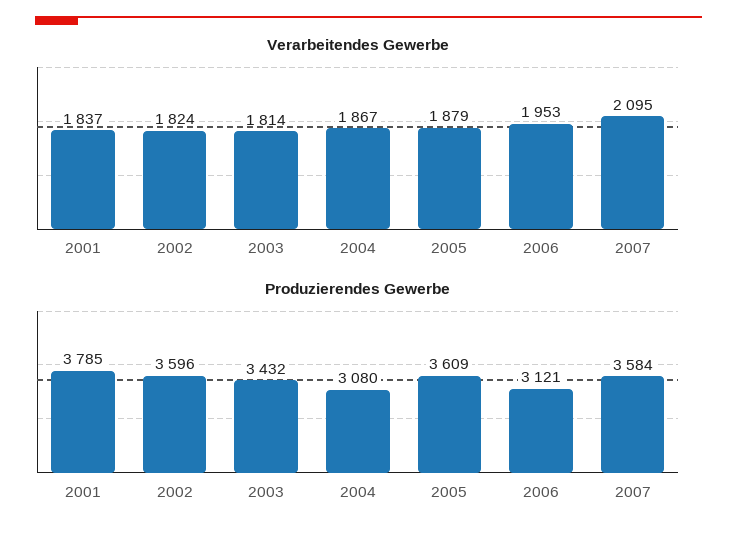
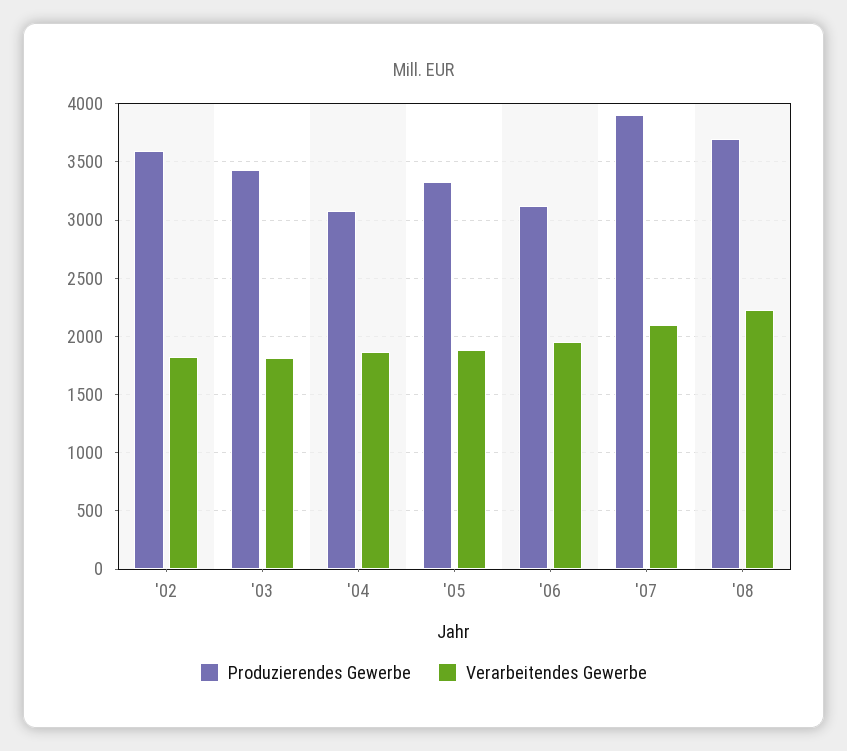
Verarbeitendes Gewerbe, 2001: 1837 -> none
Produzierendes Gewerbe, 2001: 3785 -> none
Produzierendes Gewerbe, 2005: 3609 -> 3300
Produzierendes Gewerbe, 2007: 3584 -> 3900
Produzierendes Gewerbe, '08: none -> 3700
Verarbeitendes Gewerbe, '08: none -> 2200

